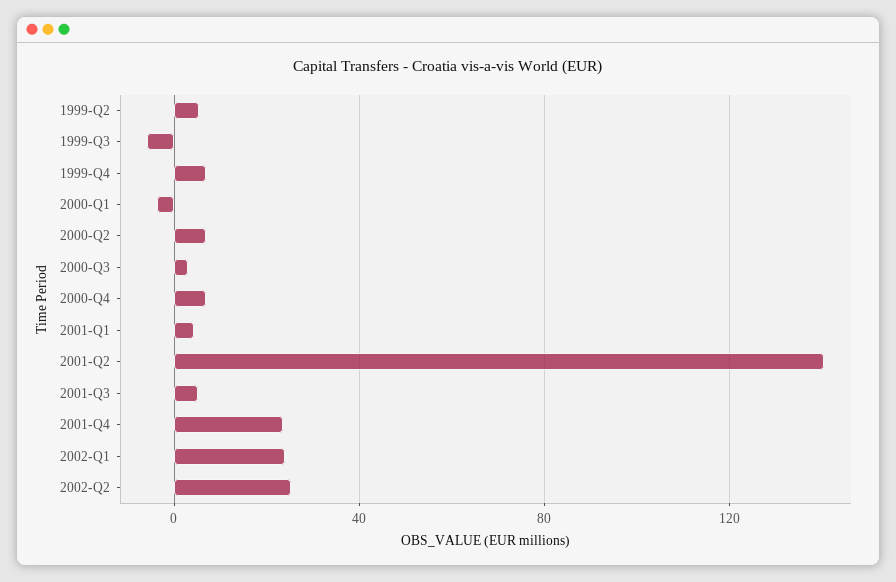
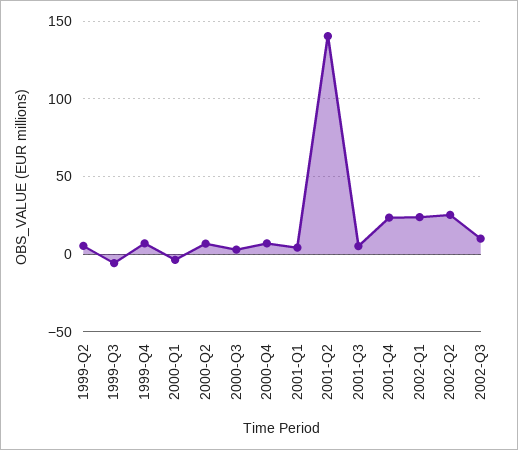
2002-Q3: none -> 10

